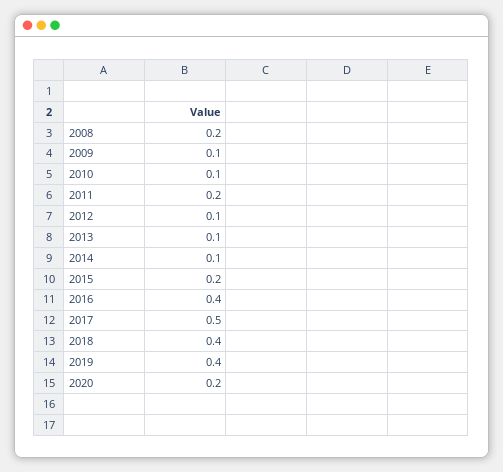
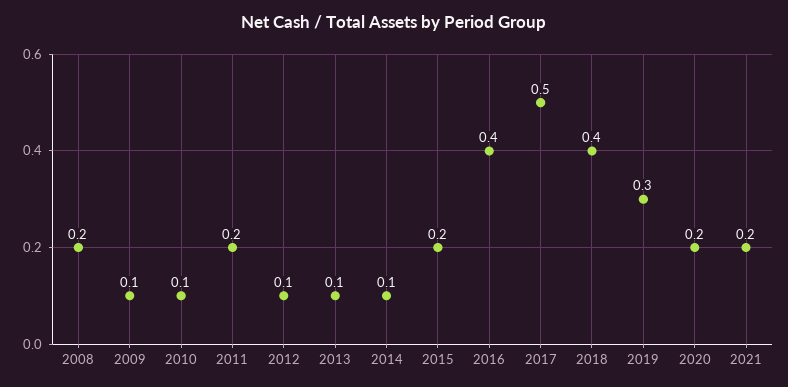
2019: 0.4 -> 0.3
2021: none -> 0.2

